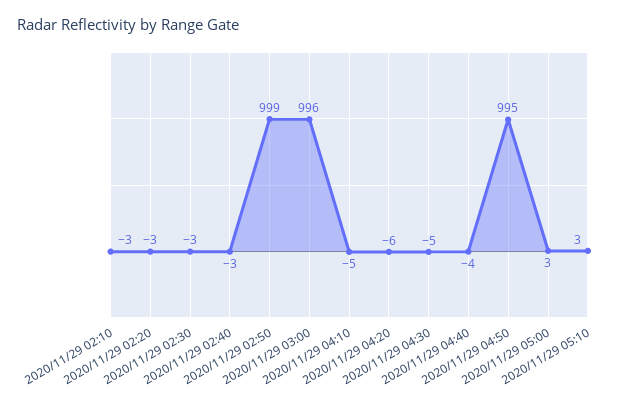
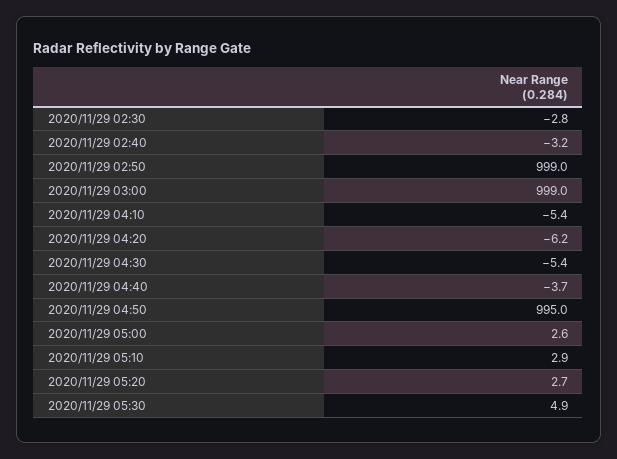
2020/11/29 02:10: -3 -> none
2020/11/29 02:20: -3 -> none
2020/11/29 03:00: 996 -> 999
2020/11/29 05:20: none -> 2.7
2020/11/29 05:30: none -> 4.9

